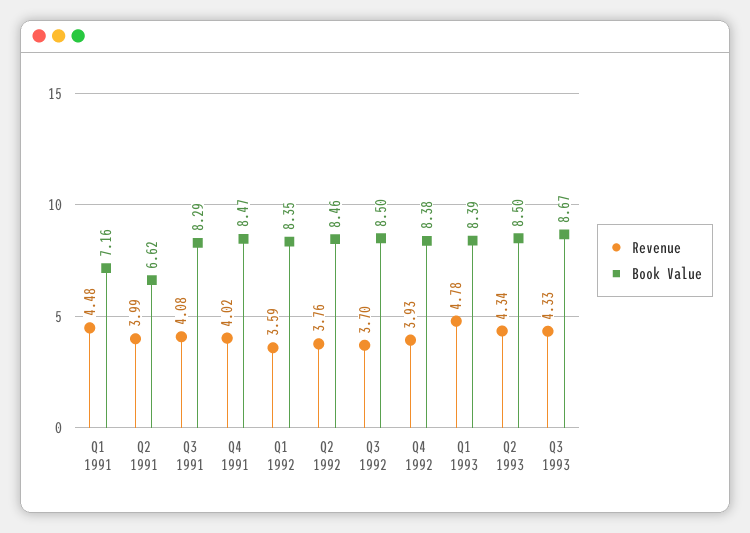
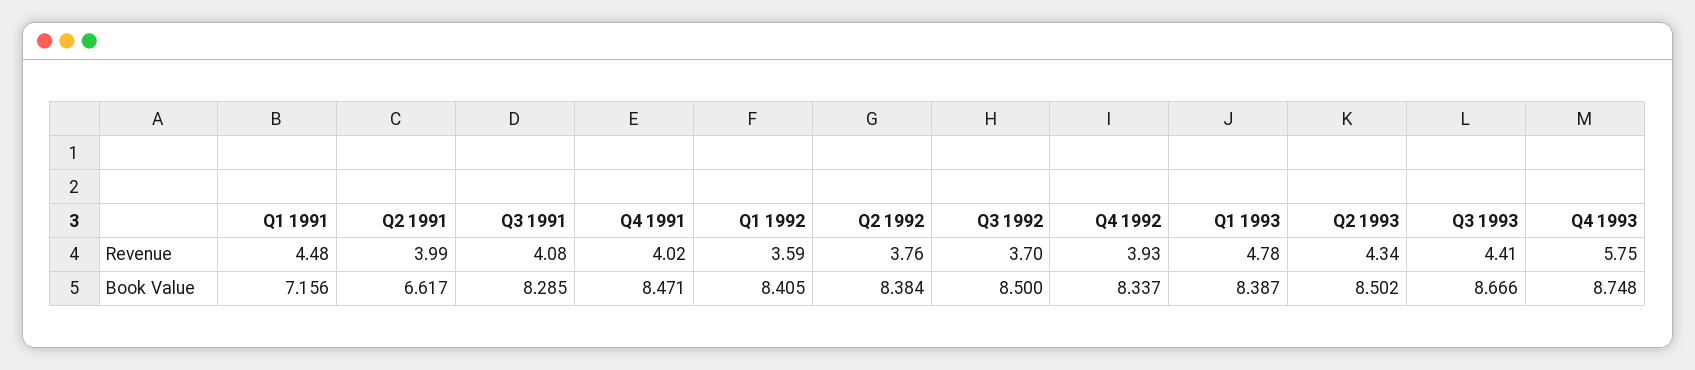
Book Value, Q1 1992: 8.35 -> 8.405
Book Value, Q2 1992: 8.46 -> 8.384
Book Value, Q4 1992: 8.38 -> 8.337
Revenue, Q3 1993: 4.33 -> 4.41
Revenue, Q4 1993: none -> 5.75
Book Value, Q4 1993: none -> 8.748

